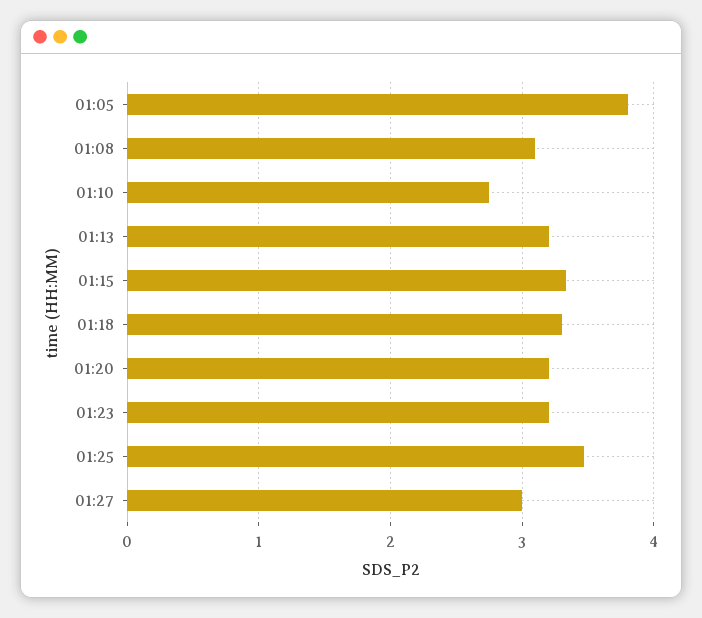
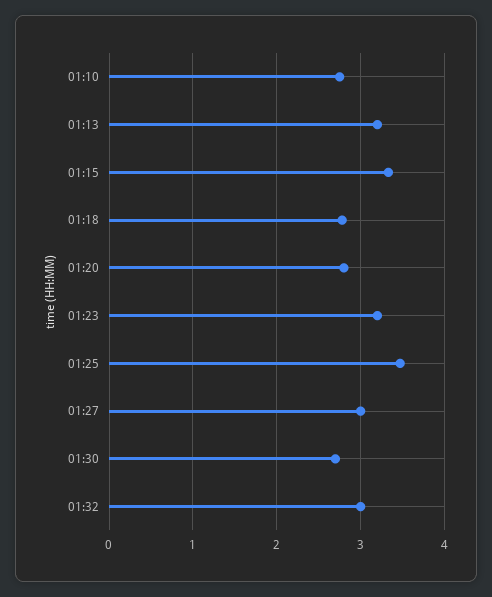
01:05: 3.8 -> none
01:08: 3.1 -> none
01:18: 3.3 -> 2.8
01:20: 3.2 -> 2.8
01:30: none -> 2.7
01:32: none -> 3

